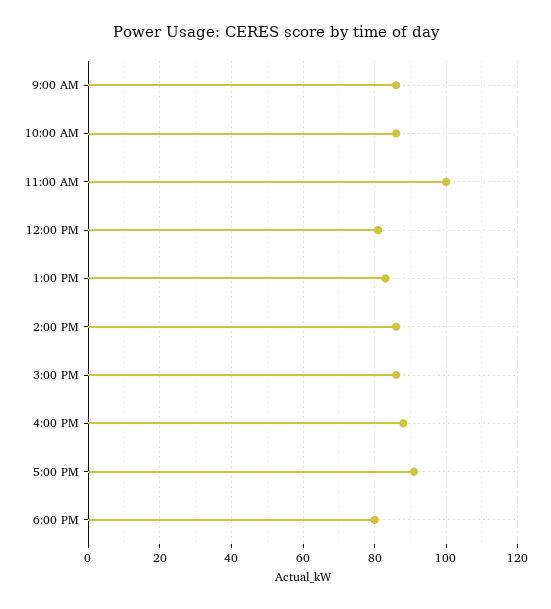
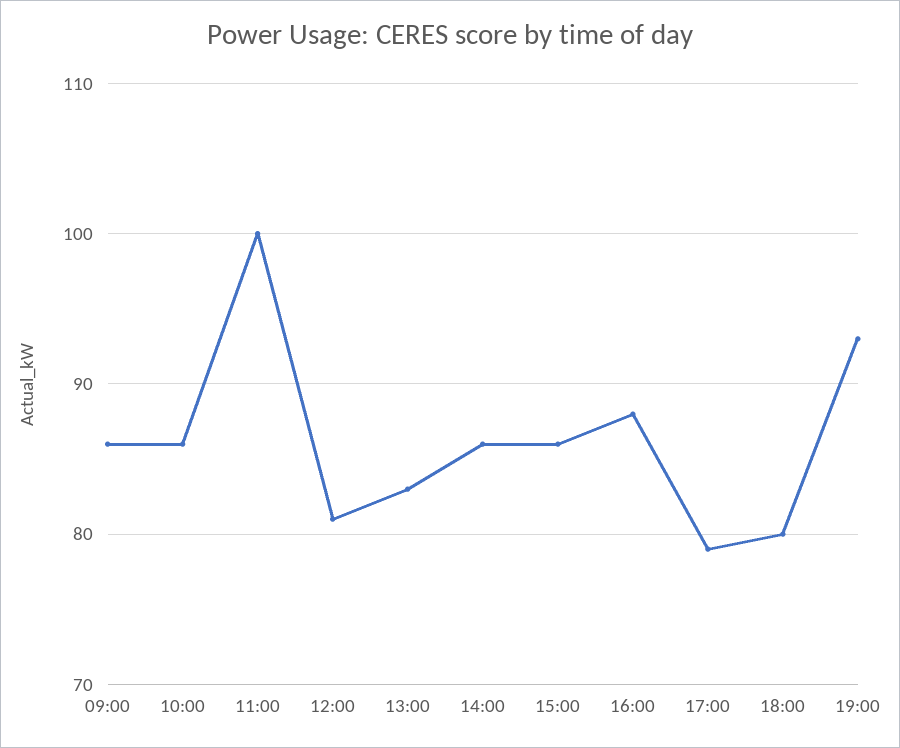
5:00 PM: 90 -> 79
19:00: none -> 93

